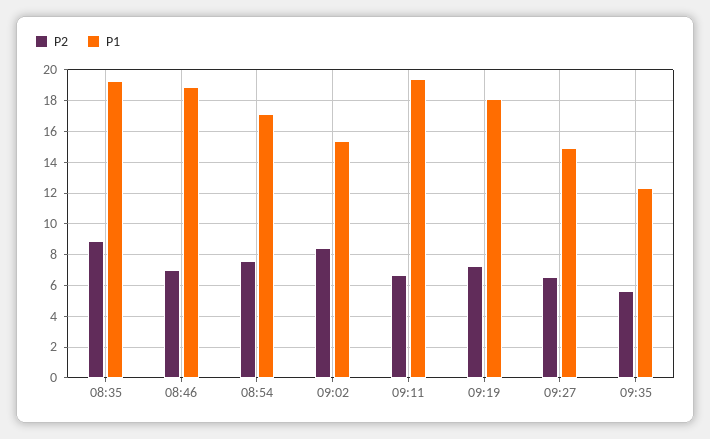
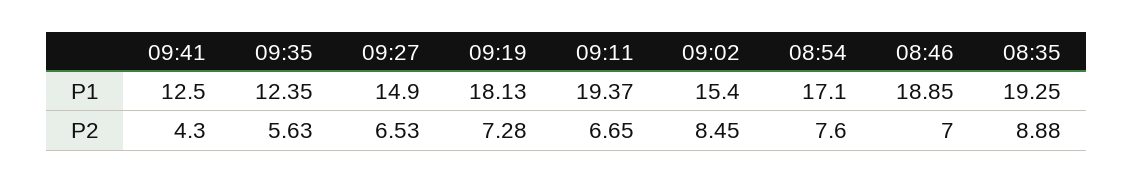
P1, 09:41: none -> 12.5
P2, 09:41: none -> 4.3

